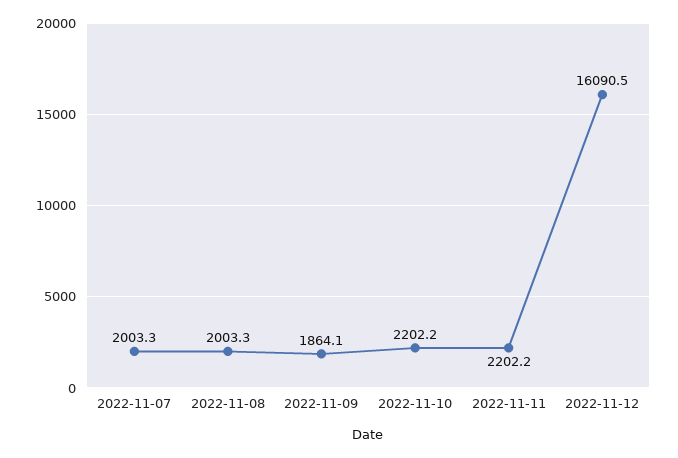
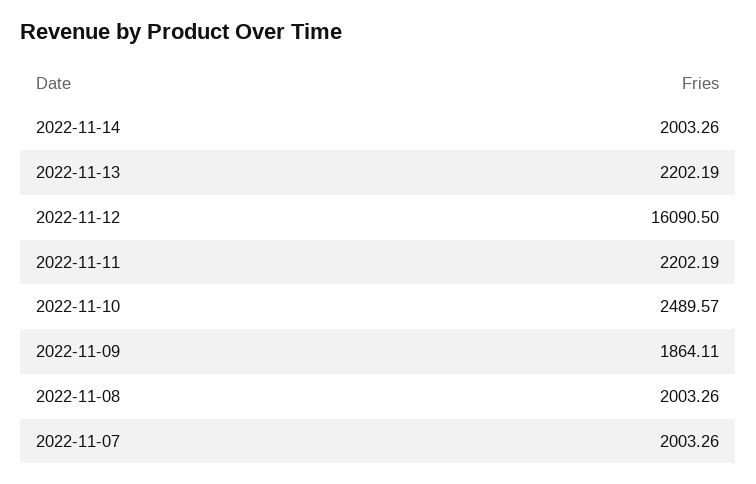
2022-11-10: 2202.2 -> 2489.57
2022-11-14: none -> 2003.26
2022-11-13: none -> 2202.19

